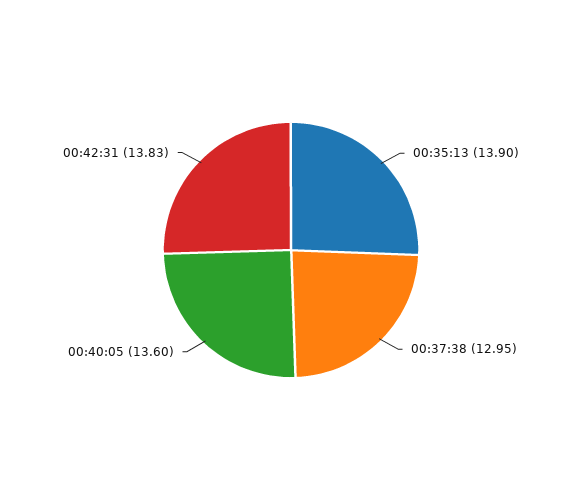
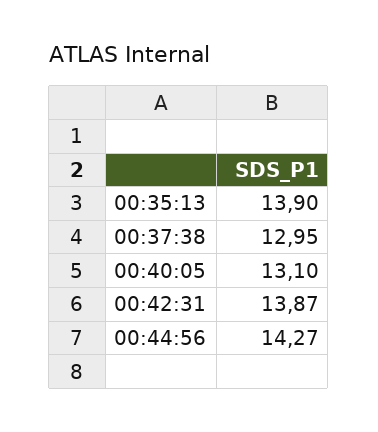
00:40:05: 13.6 -> 13.1
00:42:31: 13.83 -> 13.87
00:44:56: none -> 14.27

